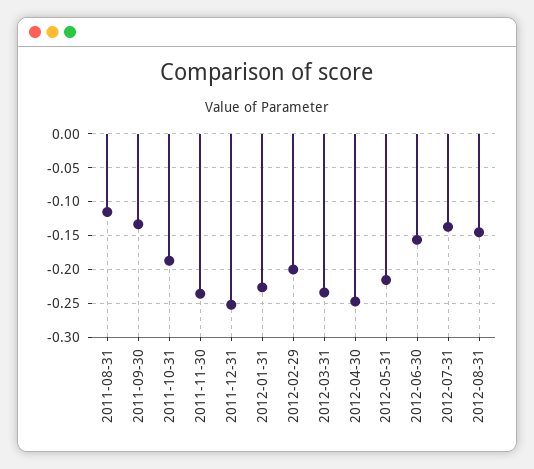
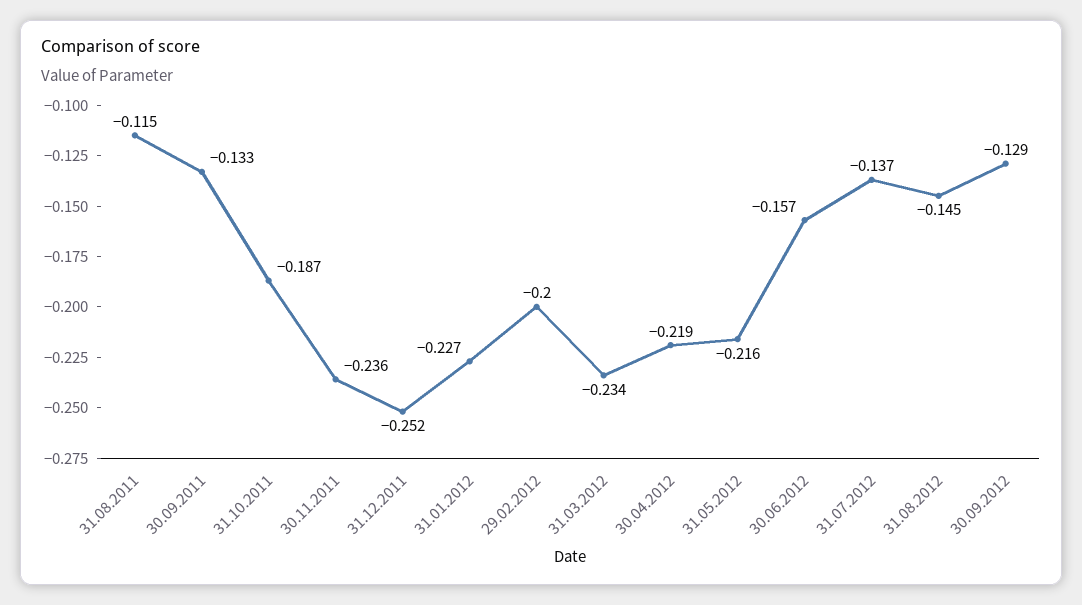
2012-04-30: -0.25 -> -0.219
30.09.2012: none -> -0.129

